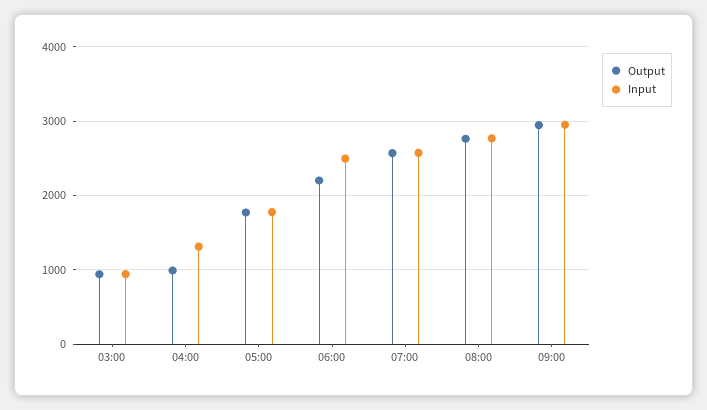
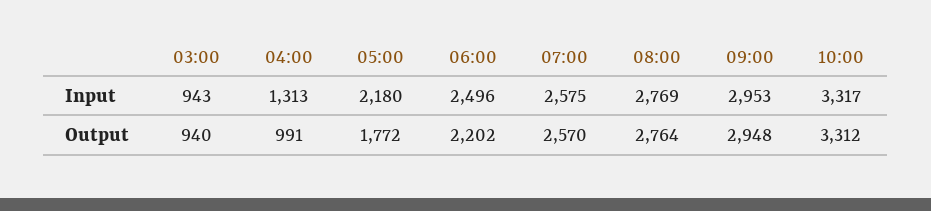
Input, 05:00: 1800 -> 2180
Input, 10:00: none -> 3317
Output, 10:00: none -> 3312

